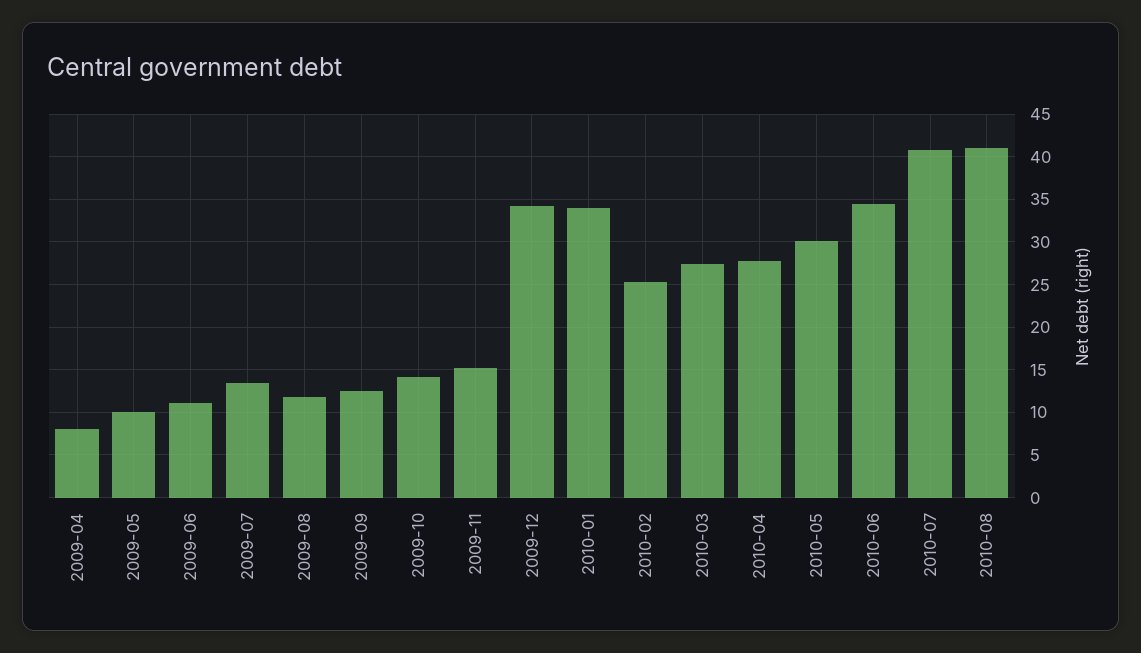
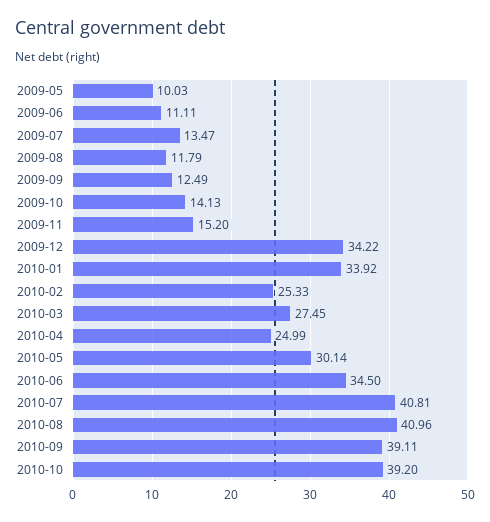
2009-04: 8 -> none
2010-04: 28 -> 24.99
2010-09: none -> 39.11
2010-10: none -> 39.2

